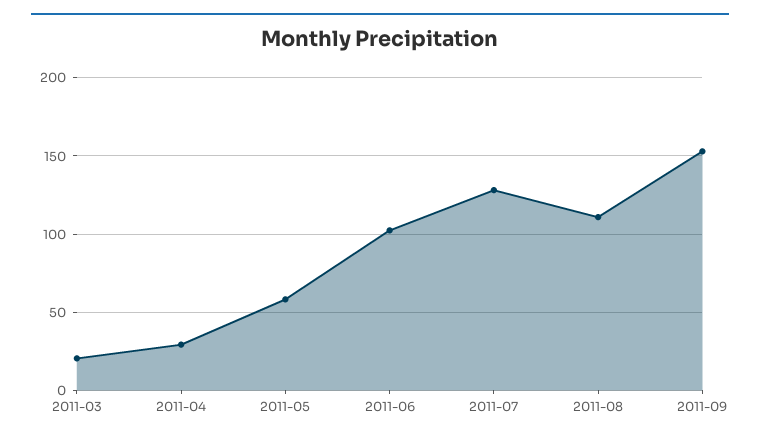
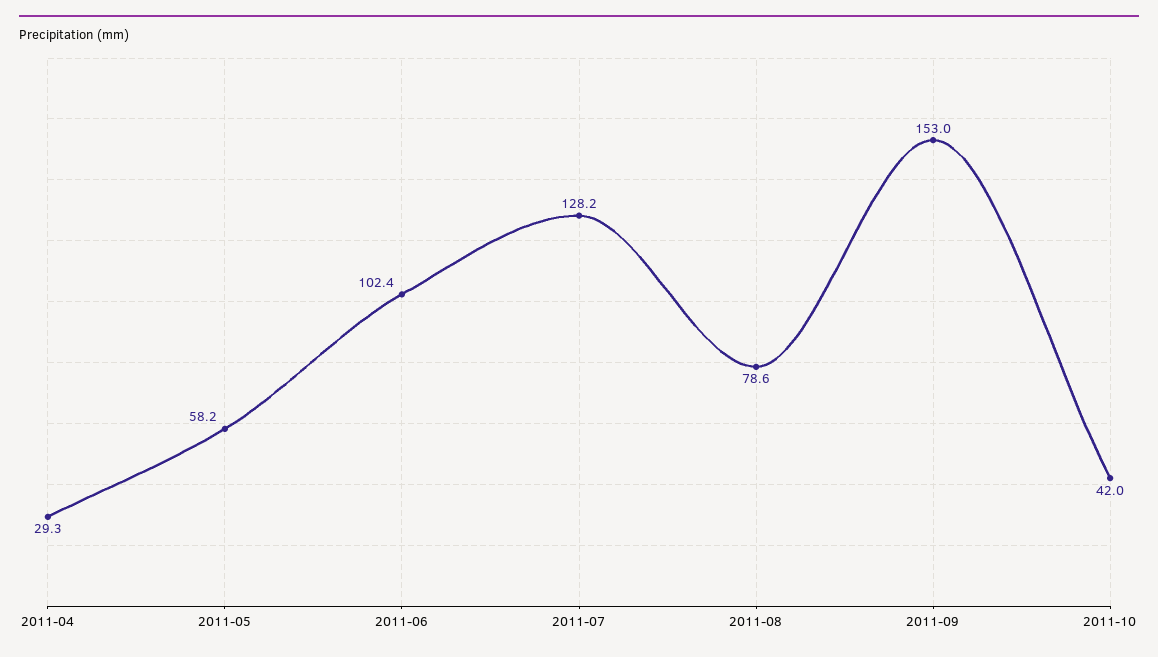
2011-03: 20 -> none
2011-08: 110 -> 78.6
2011-10: none -> 42

